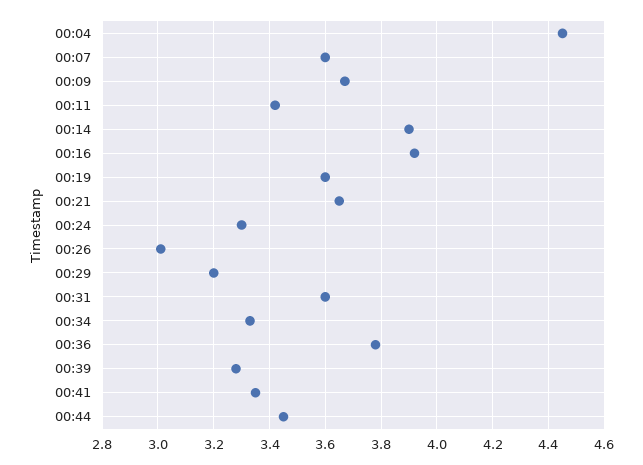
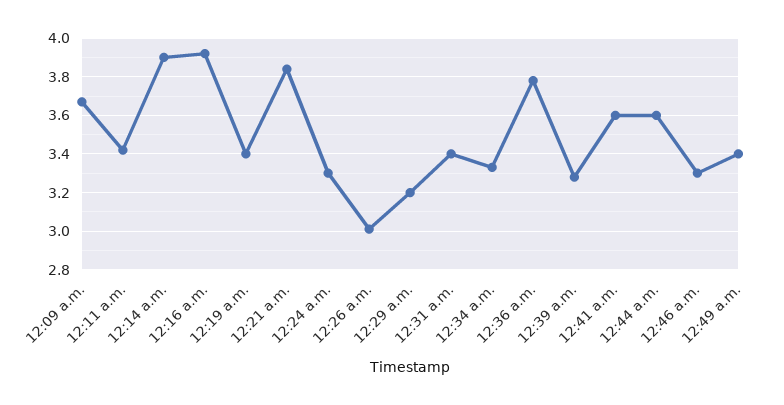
00:04: 4.45 -> none
00:07: 3.6 -> none
00:19: 3.6 -> 3.4
00:21: 3.65 -> 3.85
00:31: 3.6 -> 3.4
00:41: 3.35 -> 3.6
00:44: 3.45 -> 3.6
12:46 a.m.: none -> 3.3
12:49 a.m.: none -> 3.4

